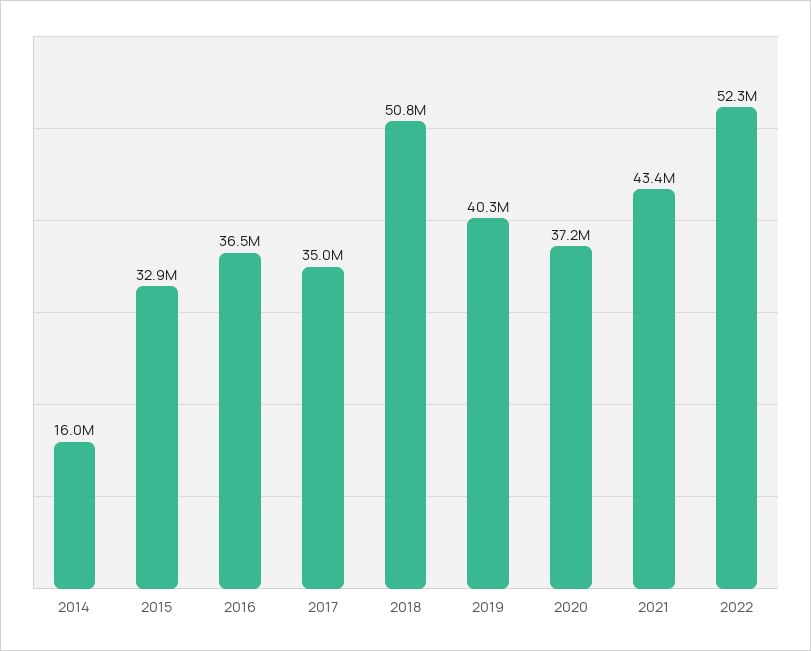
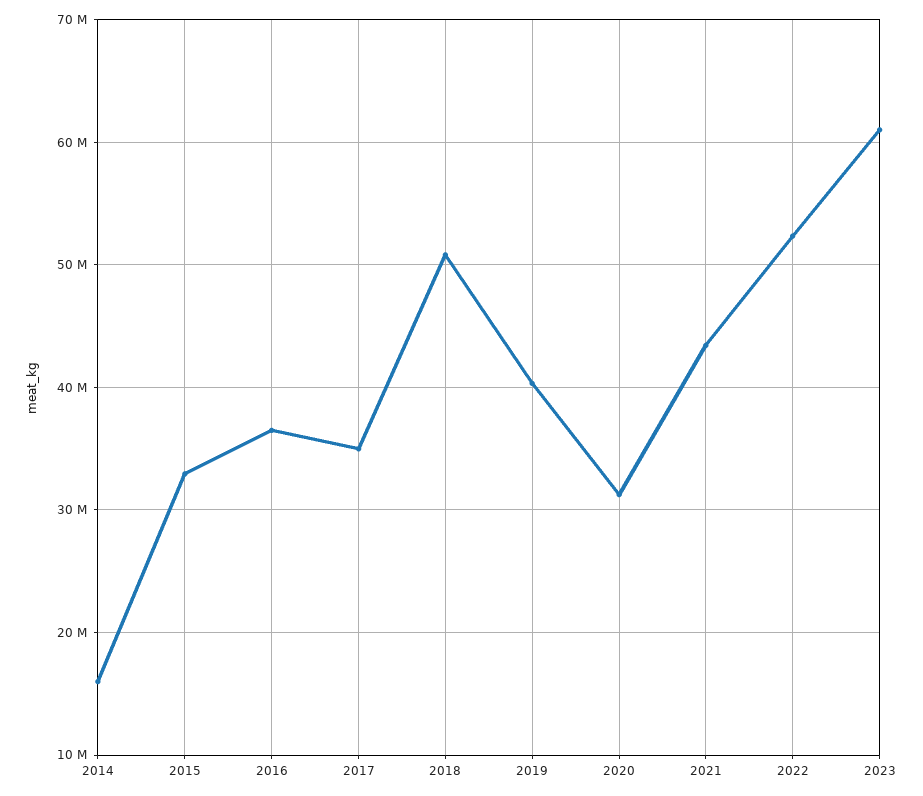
2020: 37200000 -> 31000000
2023: none -> 61000000

